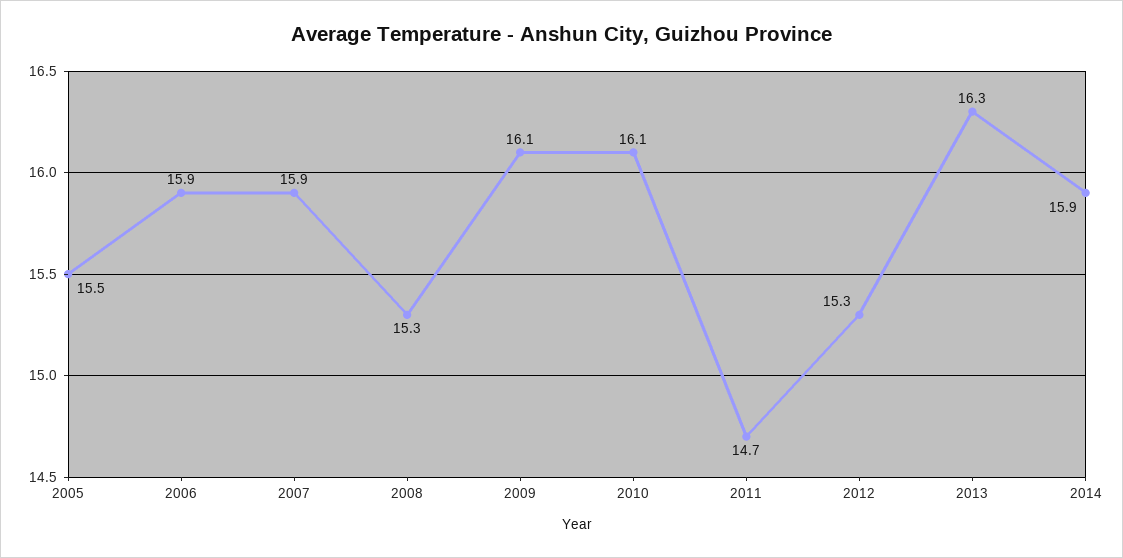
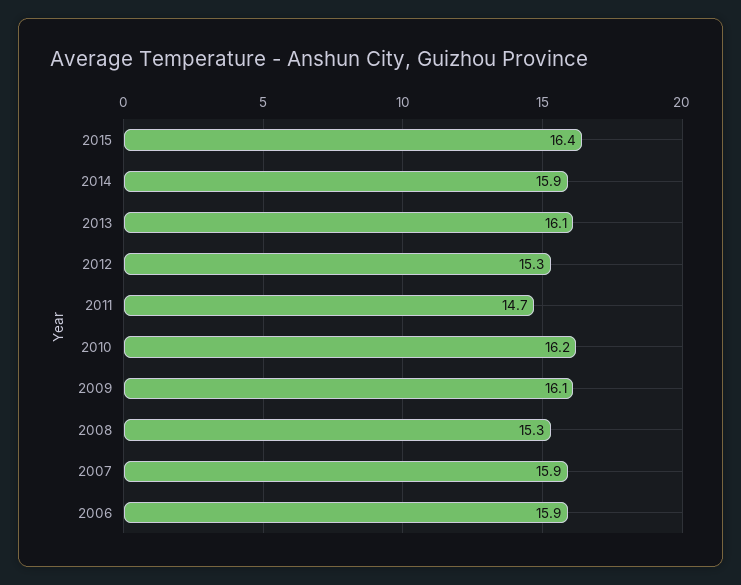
2005: 15.5 -> none
2010: 16.1 -> 16.2
2013: 16.3 -> 16.1
2015: none -> 16.4

